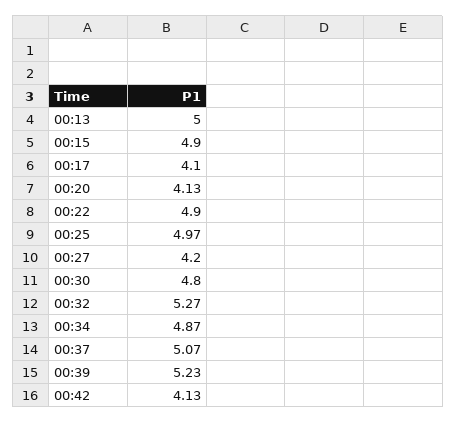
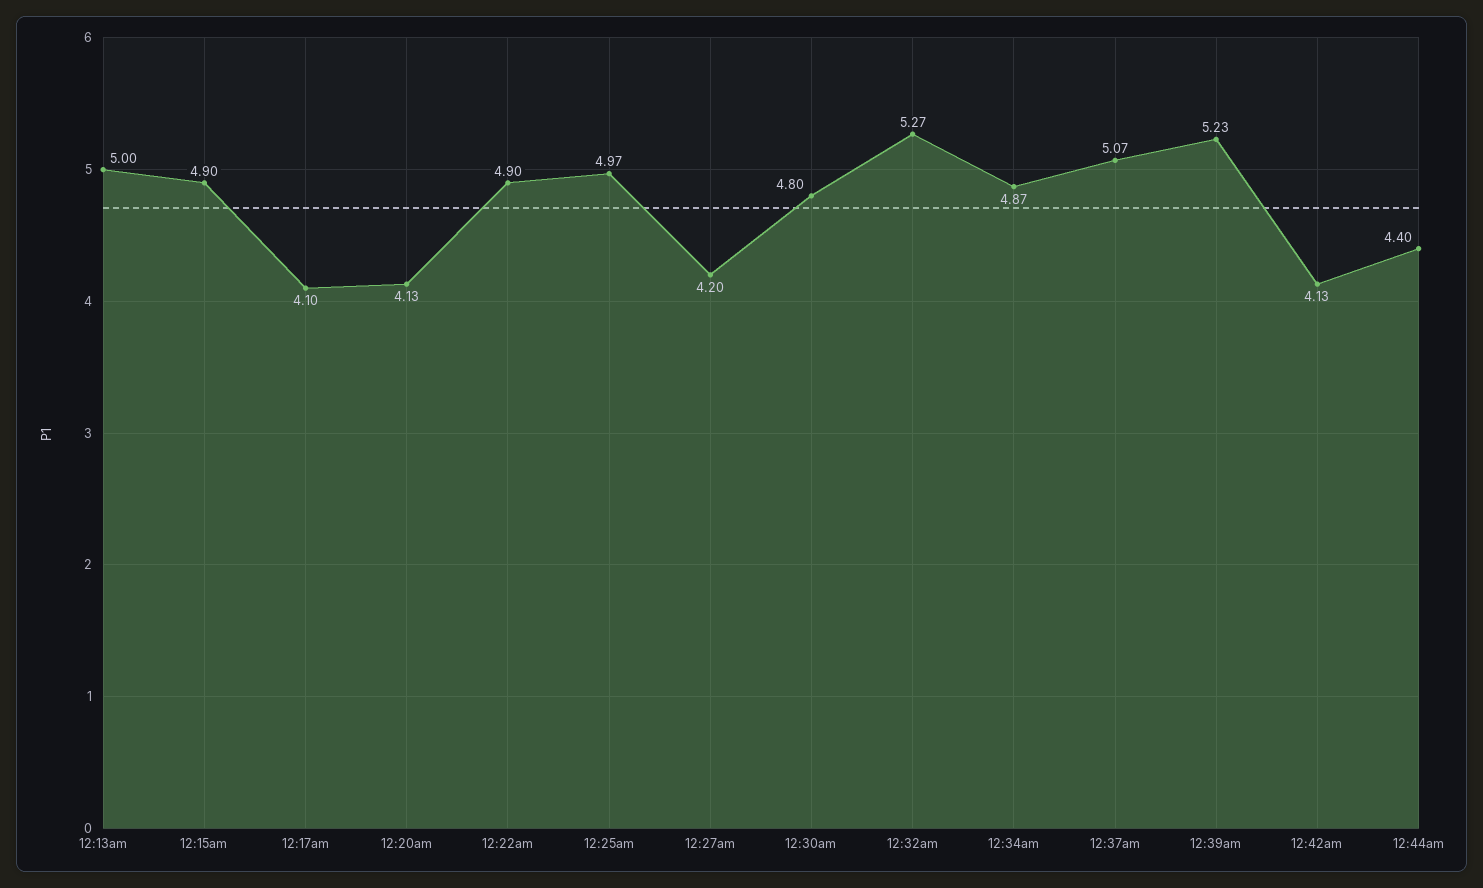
12:44am: none -> 4.4

